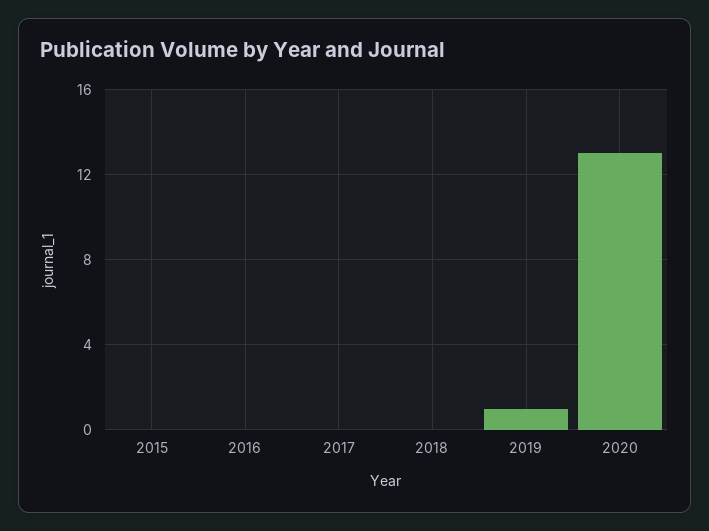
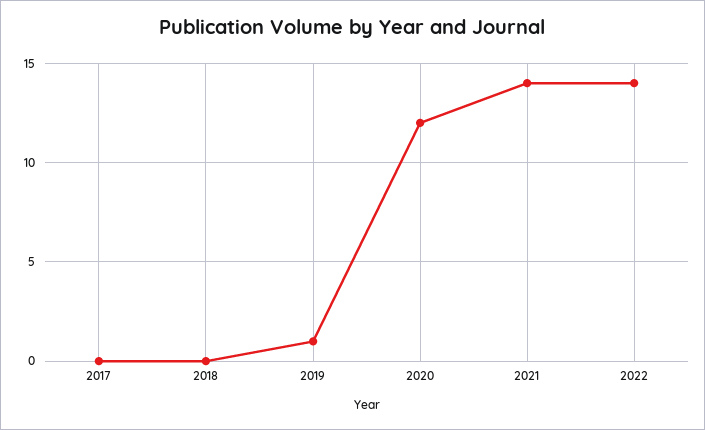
2015: 0 -> none
2016: 0 -> none
2020: 13 -> 12
2021: none -> 14
2022: none -> 14

